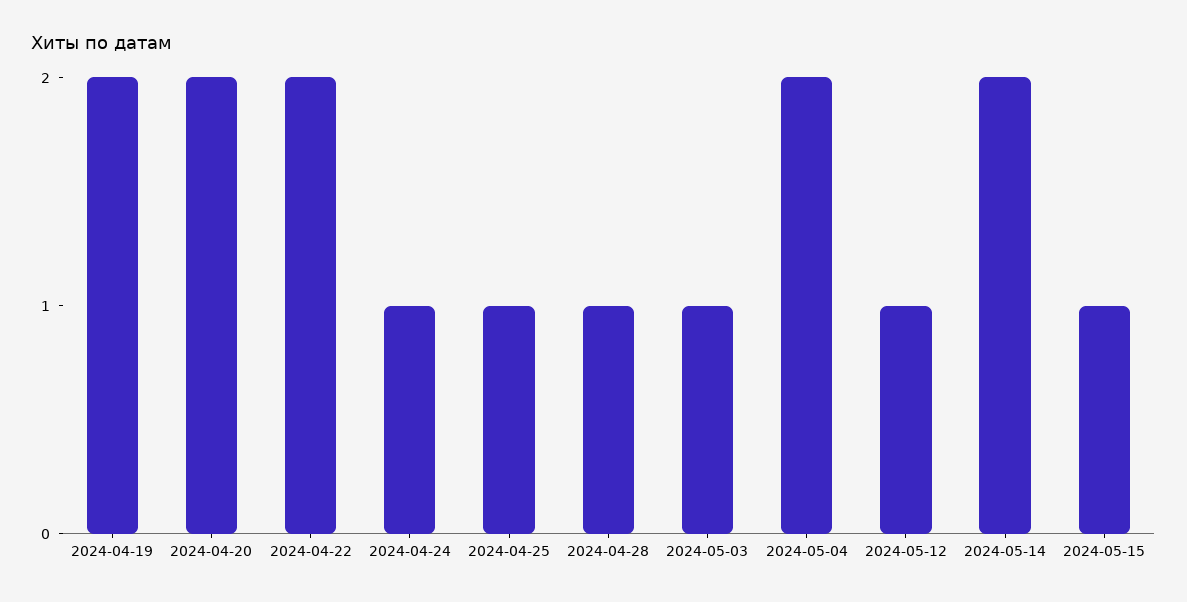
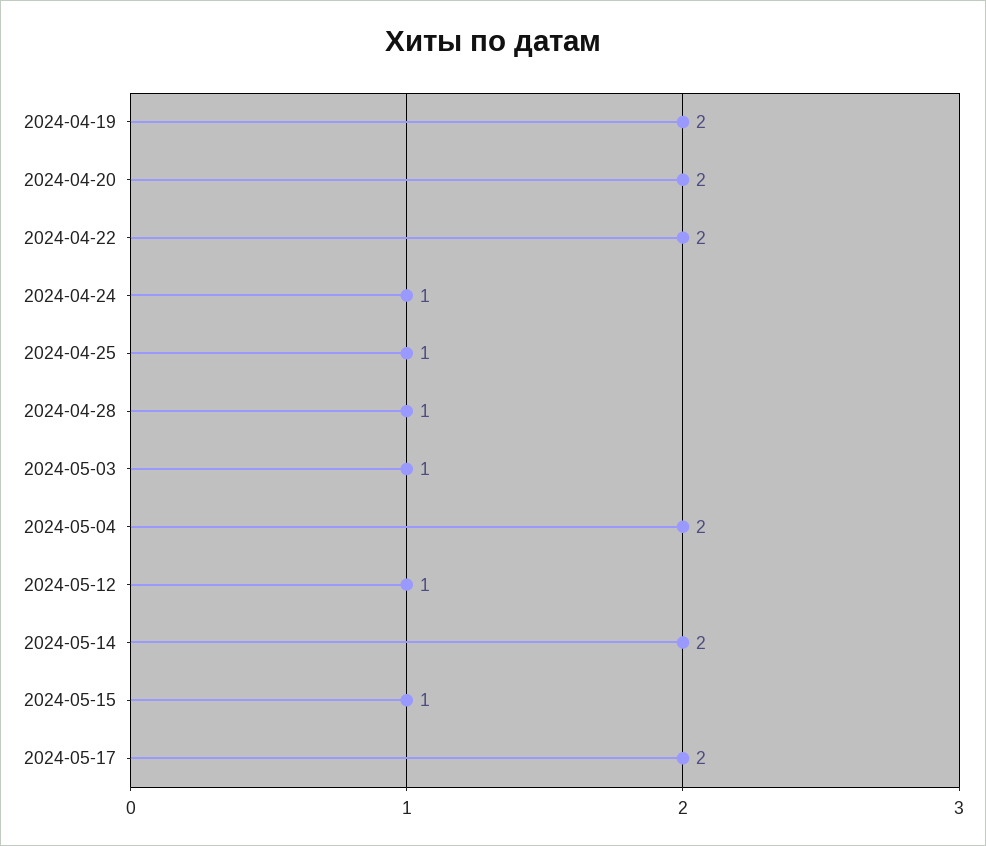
2024-05-17: none -> 2

